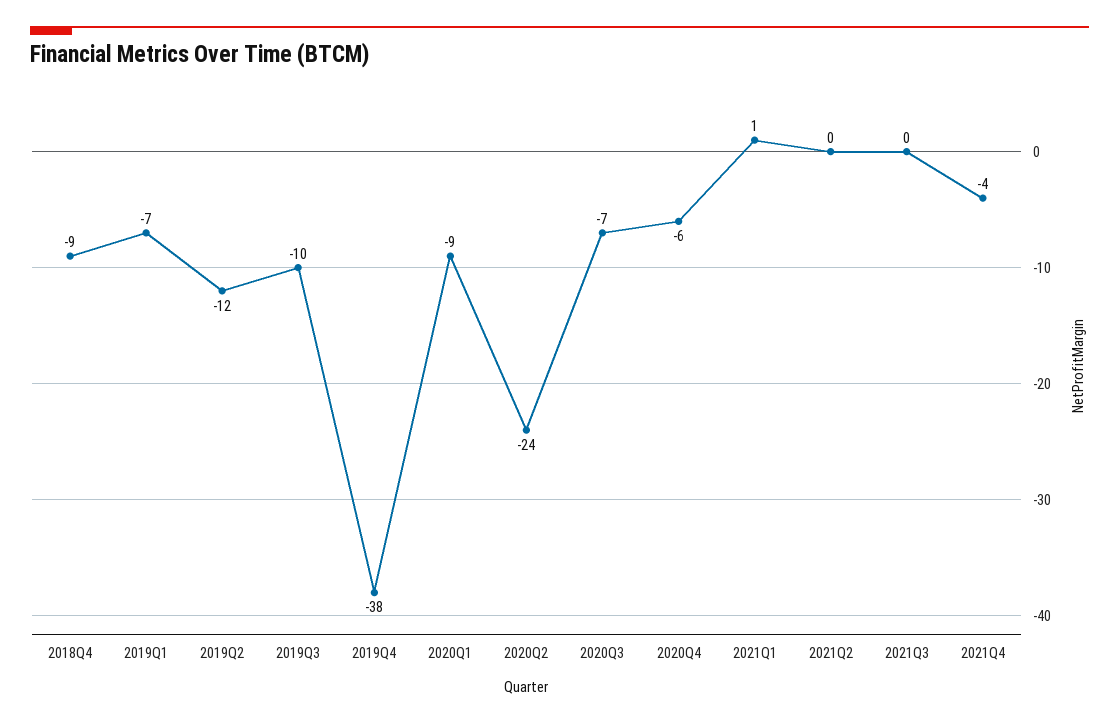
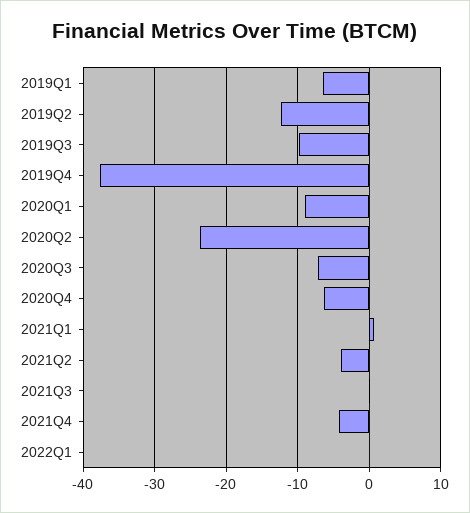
2018Q4: -9 -> none
2021Q2: 0 -> -4
2022Q1: none -> 0

